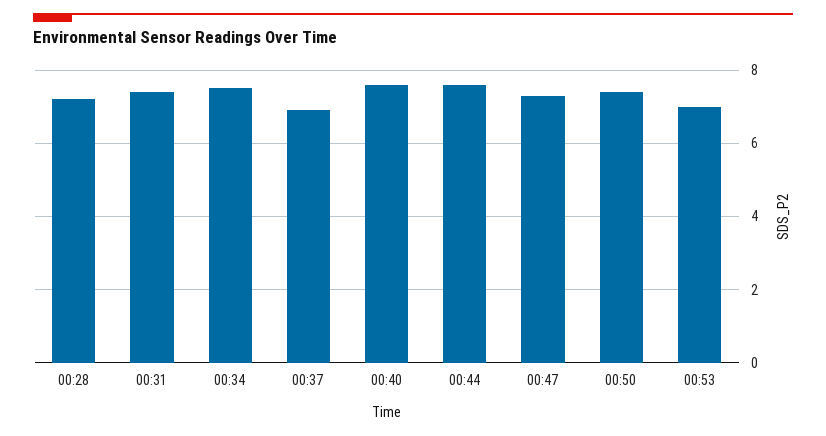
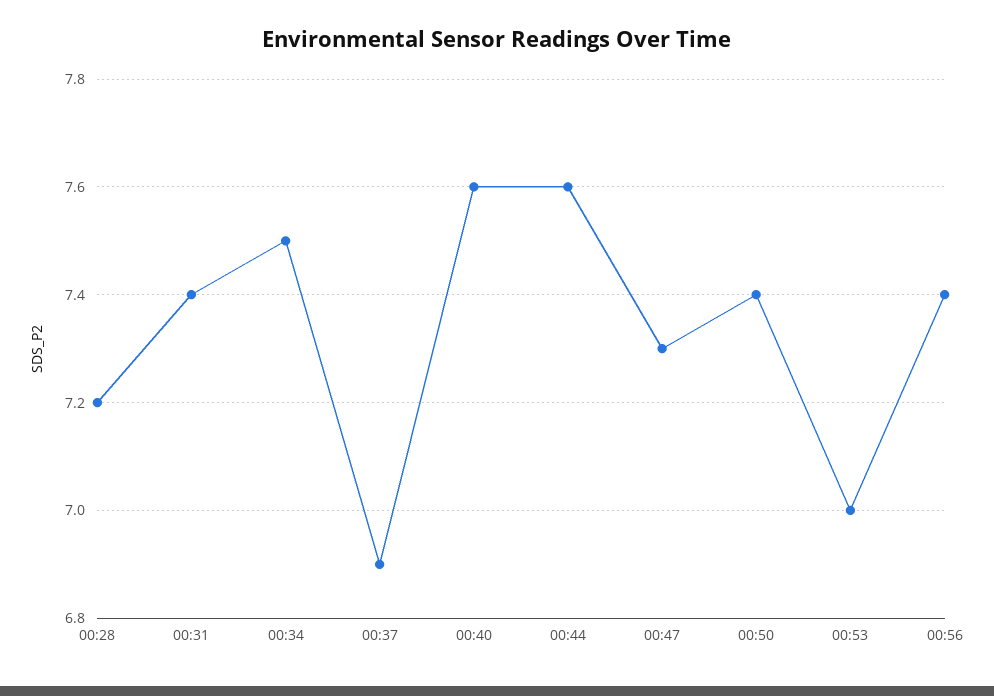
00:56: none -> 7.4

